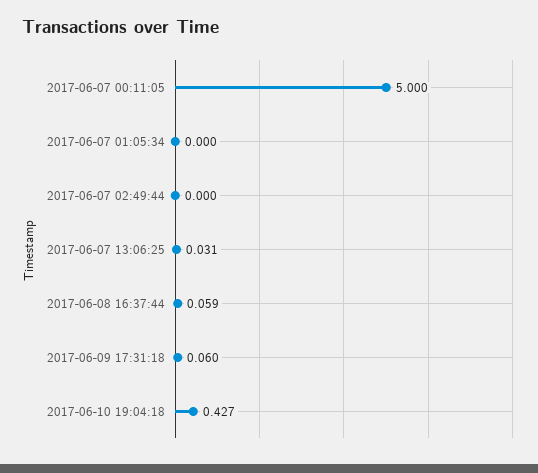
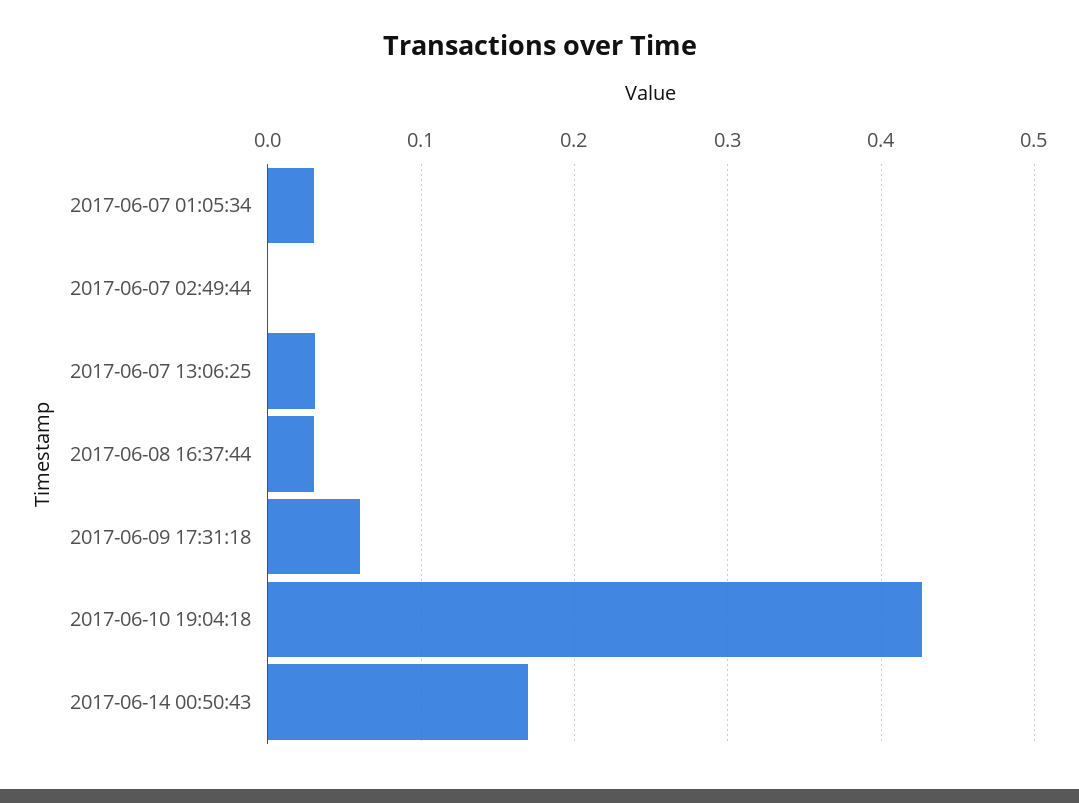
2017-06-07 00:11:05: 5 -> none
2017-06-07 01:05:34: 0 -> 0.03
2017-06-08 16:37:44: 0.059 -> 0.03
2017-06-14 00:50:43: none -> 0.17

